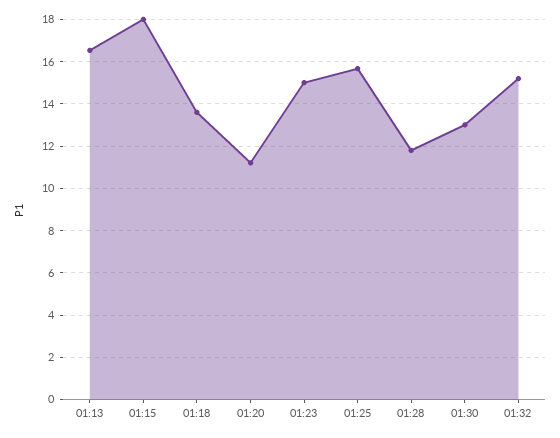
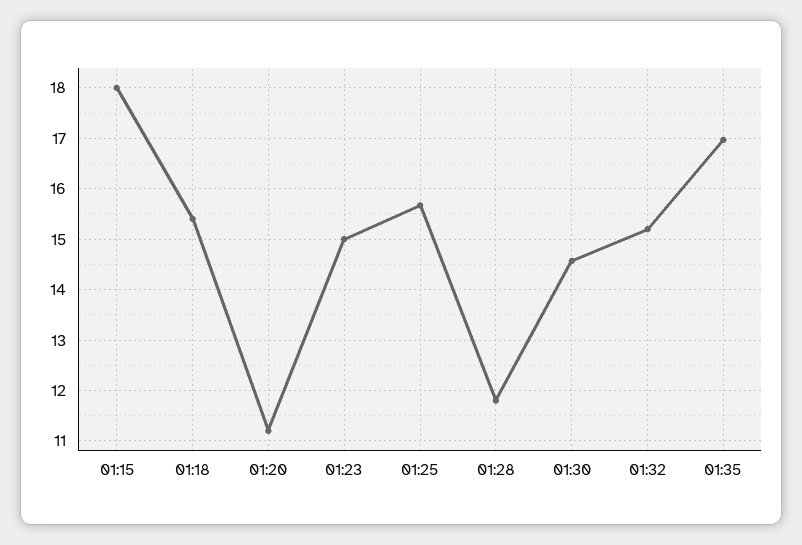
01:13: 16.5 -> none
01:18: 13.5 -> 15.4
01:30: 13 -> 14.6
01:35: none -> 17

